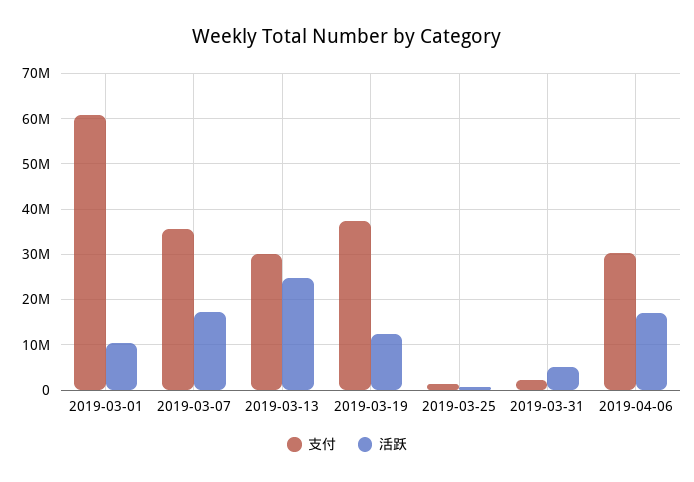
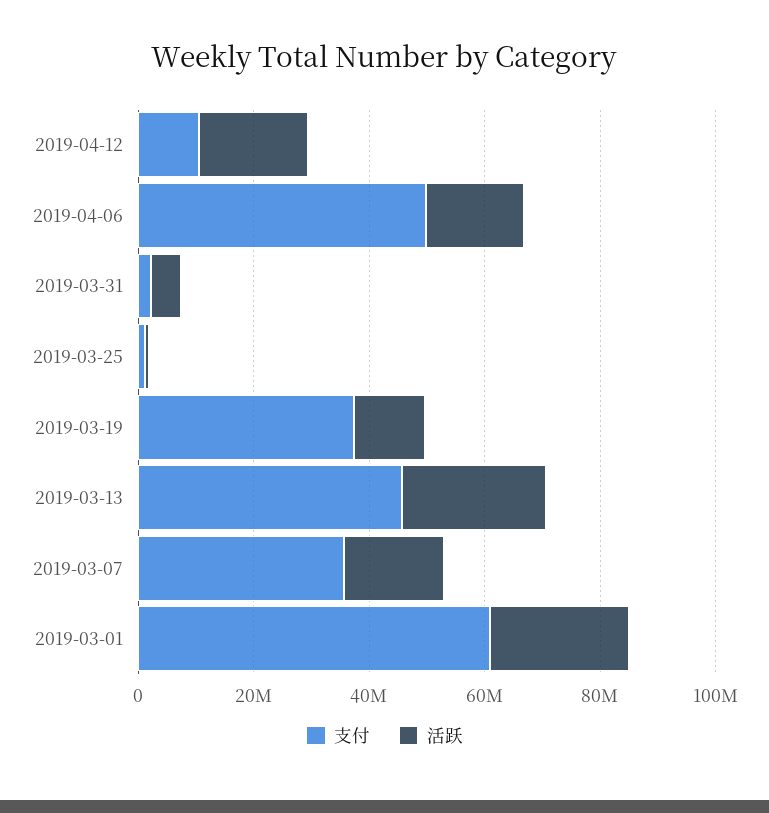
活跃, 2019-03-01: 10000000 -> 25000000
支付, 2019-03-13: 30000000 -> 45000000
支付, 2019-04-06: 30000000 -> 50000000
支付, 2019-04-12: none -> 10000000
活跃, 2019-04-12: none -> 20000000

